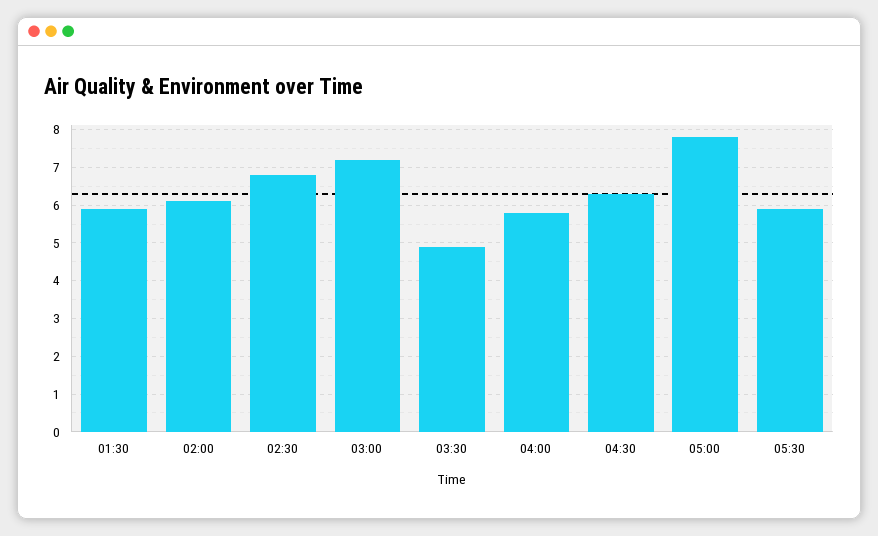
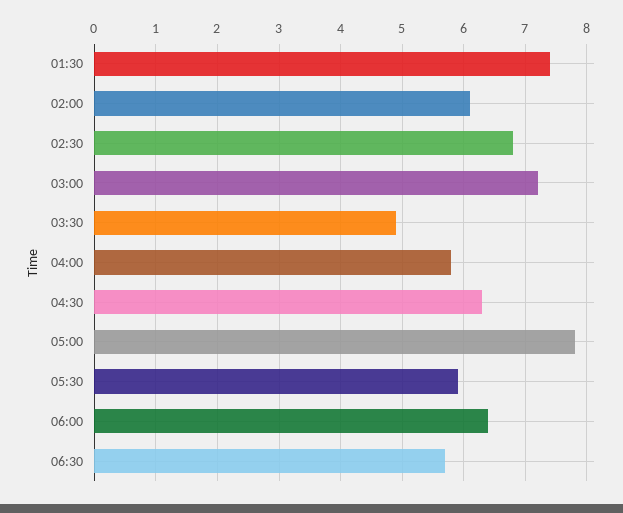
01:30: 6 -> 7.4
06:00: none -> 6.4
06:30: none -> 5.7

